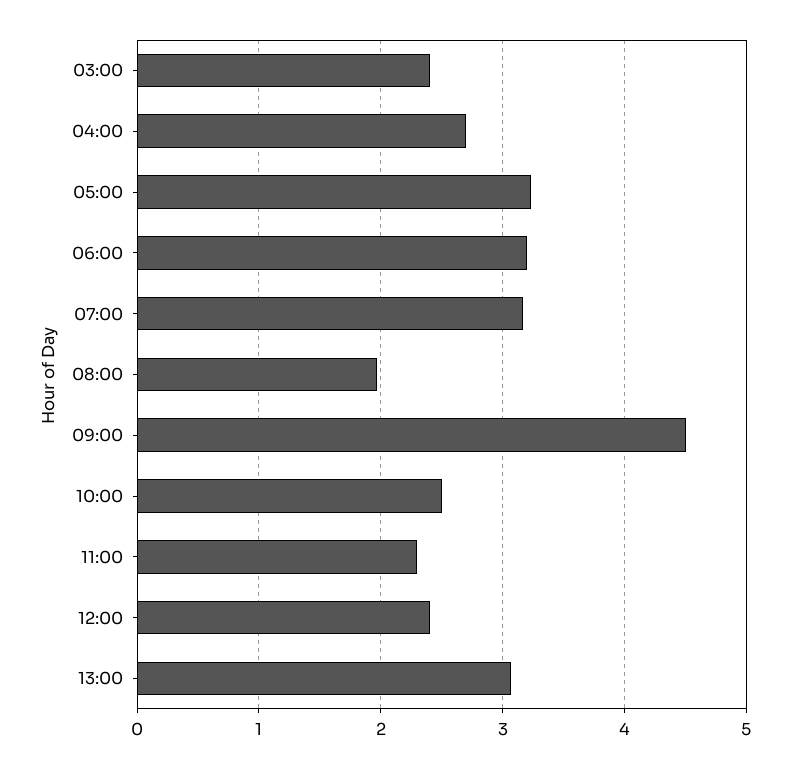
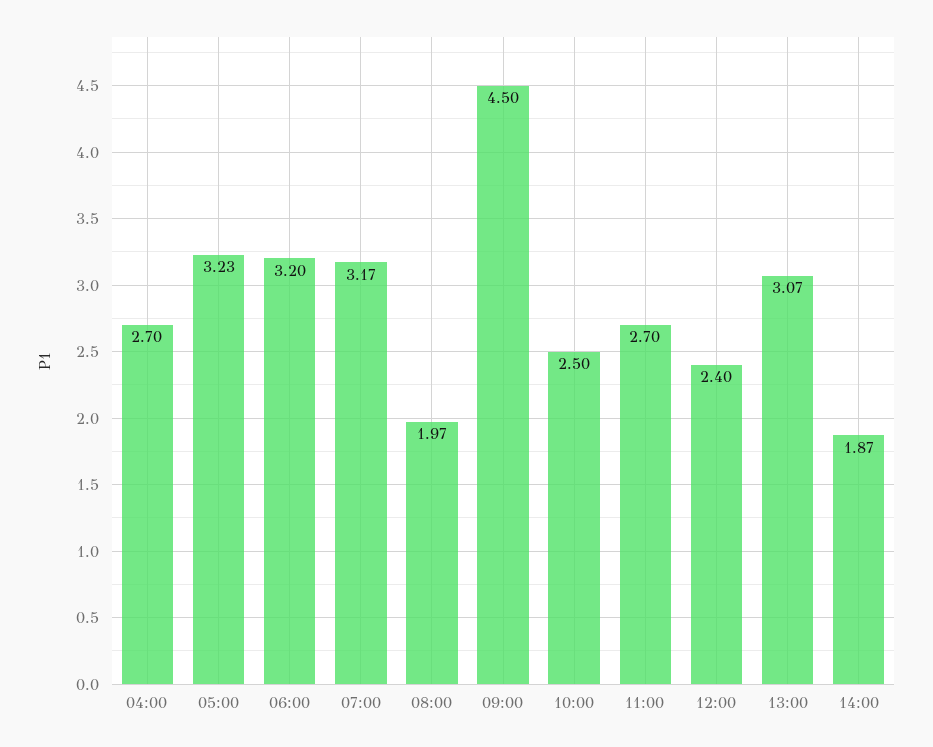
03:00: 2.4 -> none
11:00: 2.3 -> 2.7
14:00: none -> 1.87

